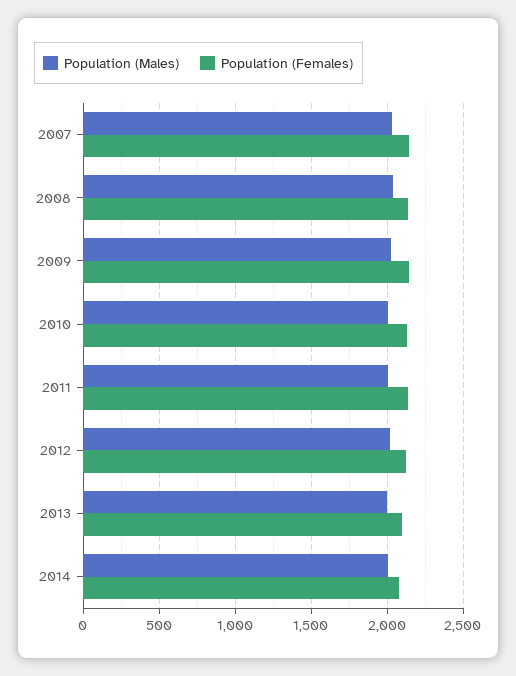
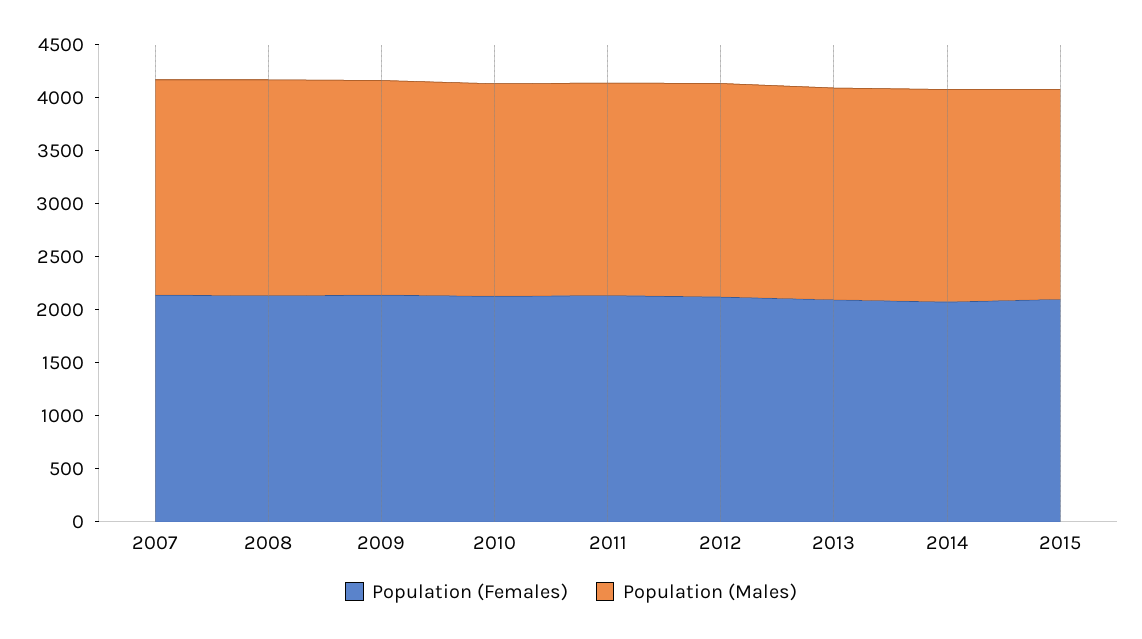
Population (Females), 2015: none -> 2100
Population (Males), 2015: none -> 2000

